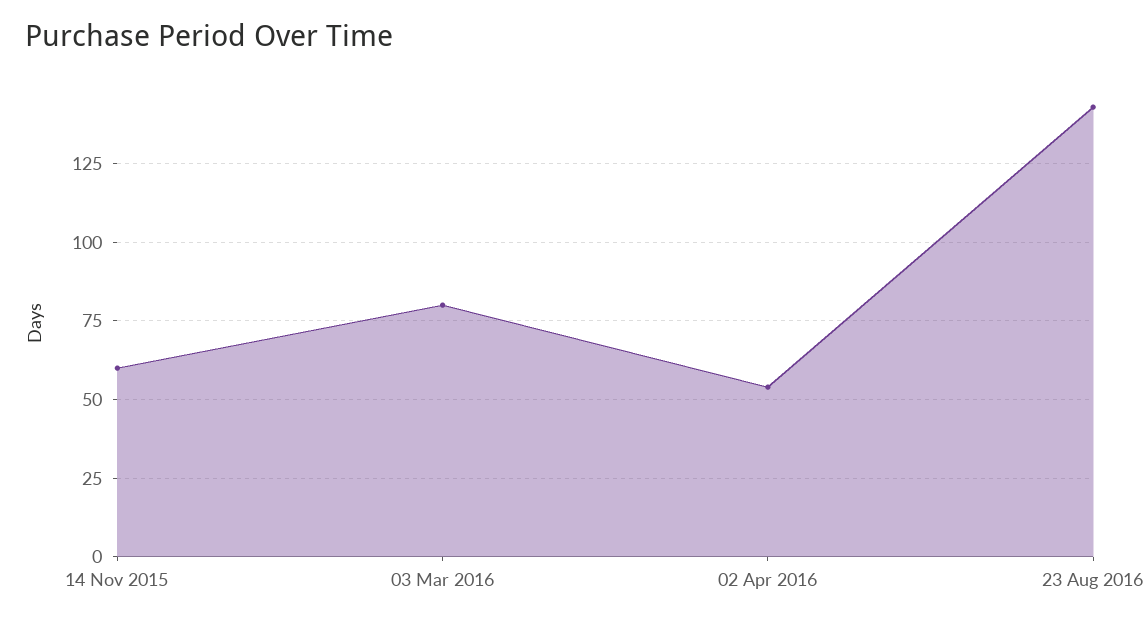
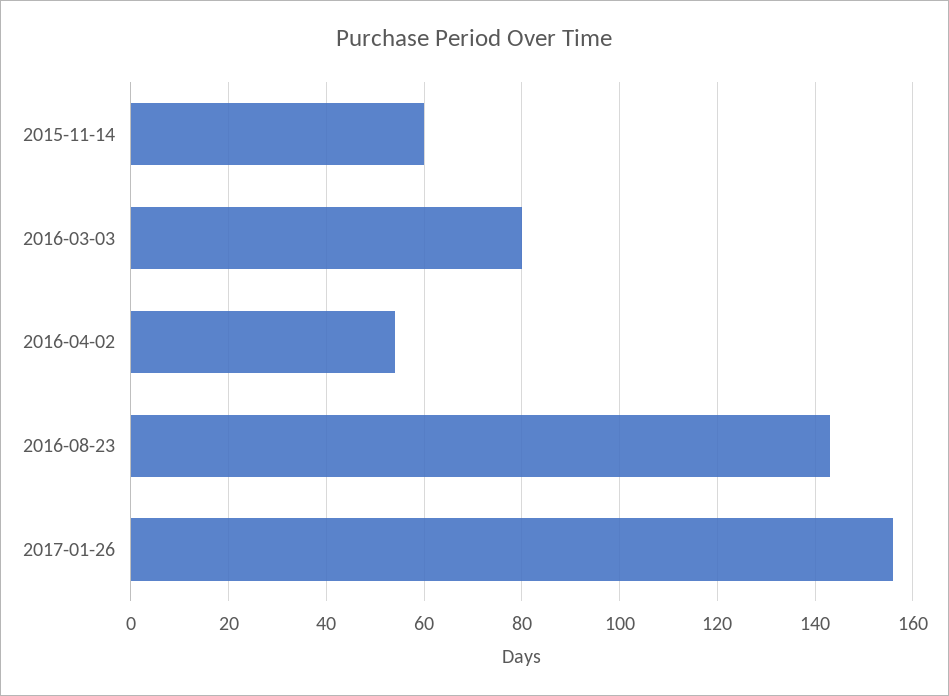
2017-01-26: none -> 155

